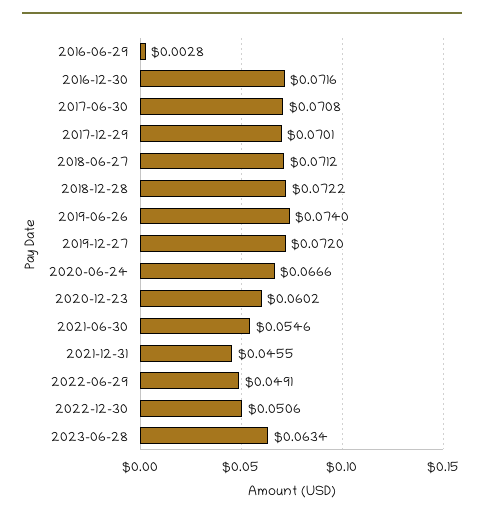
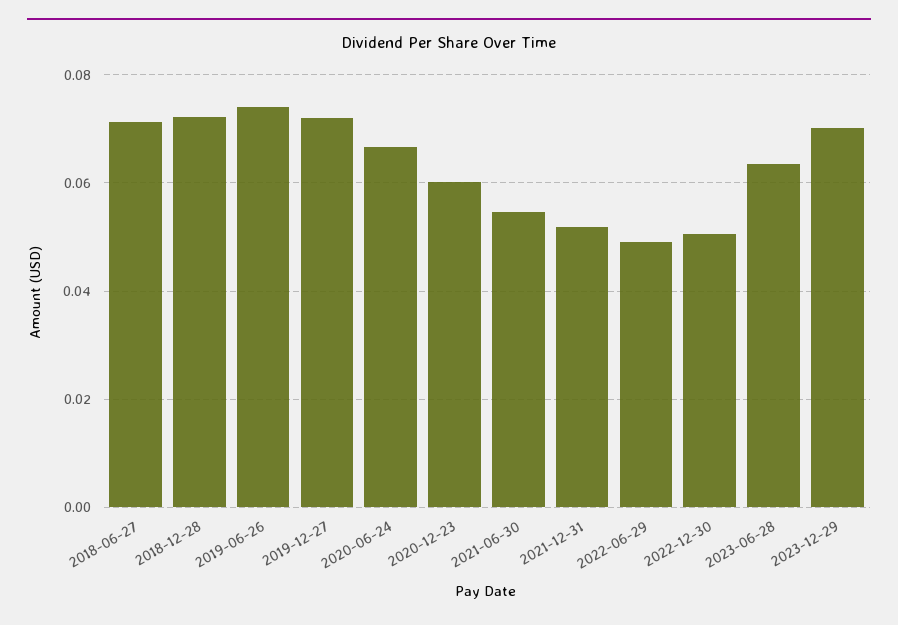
2016-06-29: 0.0028 -> none
2016-12-30: 0.0716 -> none
2017-06-30: 0.0708 -> none
2017-12-29: 0.0701 -> none
2021-12-31: 0.0455 -> 0.052
2023-12-29: none -> 0.07

